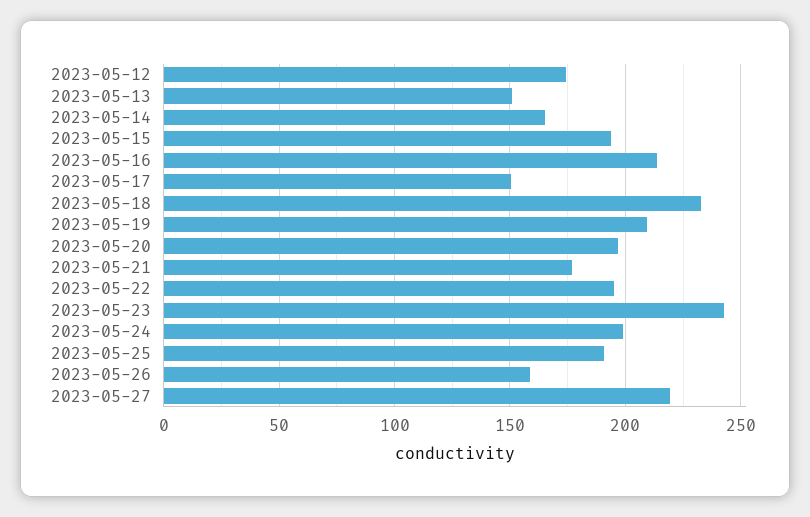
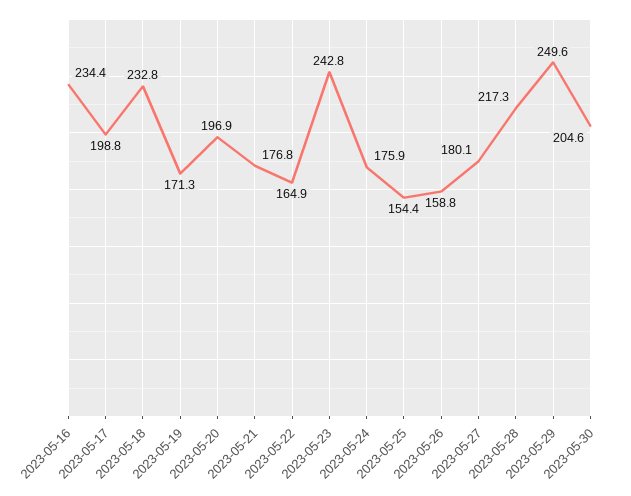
2023-05-12: 175 -> none
2023-05-13: 150 -> none
2023-05-14: 165 -> none
2023-05-15: 195 -> none
2023-05-16: 215 -> 234.4
2023-05-17: 150 -> 198.8
2023-05-19: 210 -> 171.3
2023-05-22: 195 -> 164.9
2023-05-24: 200 -> 175.9
2023-05-25: 190 -> 154.4
2023-05-27: 220 -> 180.1
2023-05-28: none -> 217.3
2023-05-29: none -> 249.6
2023-05-30: none -> 204.6

